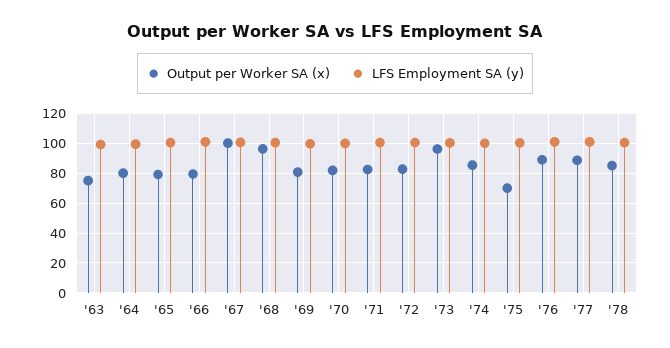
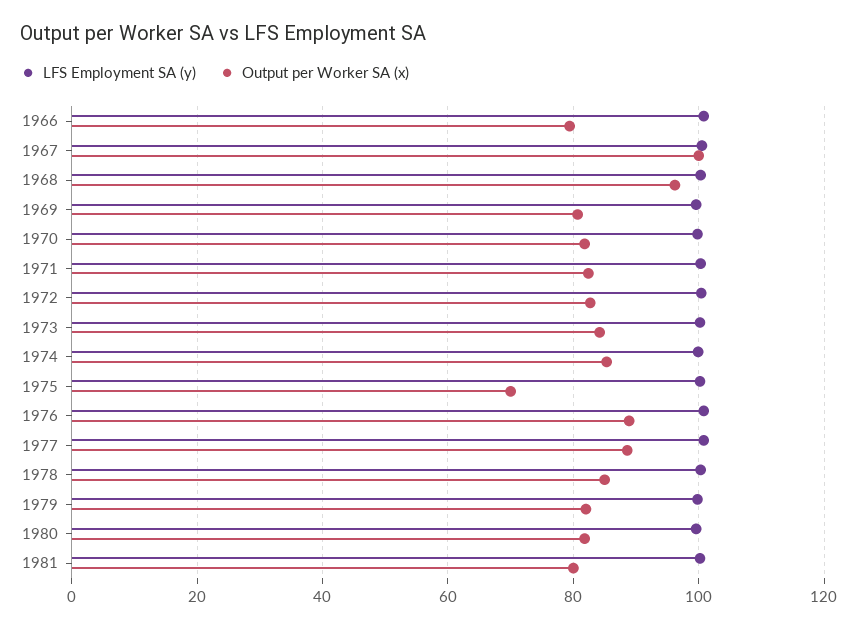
Output per Worker SA (x), '63: 75 -> none
LFS Employment SA (y), '63: 100 -> none
Output per Worker SA (x), '64: 80 -> none
LFS Employment SA (y), '64: 100 -> none
Output per Worker SA (x), '65: 80 -> none
LFS Employment SA (y), '65: 100 -> none
Output per Worker SA (x), '73: 95 -> 84
LFS Employment SA (y), 1979: none -> 100
Output per Worker SA (x), 1979: none -> 82
LFS Employment SA (y), 1980: none -> 100
Output per Worker SA (x), 1980: none -> 82
LFS Employment SA (y), 1981: none -> 100
Output per Worker SA (x), 1981: none -> 80

